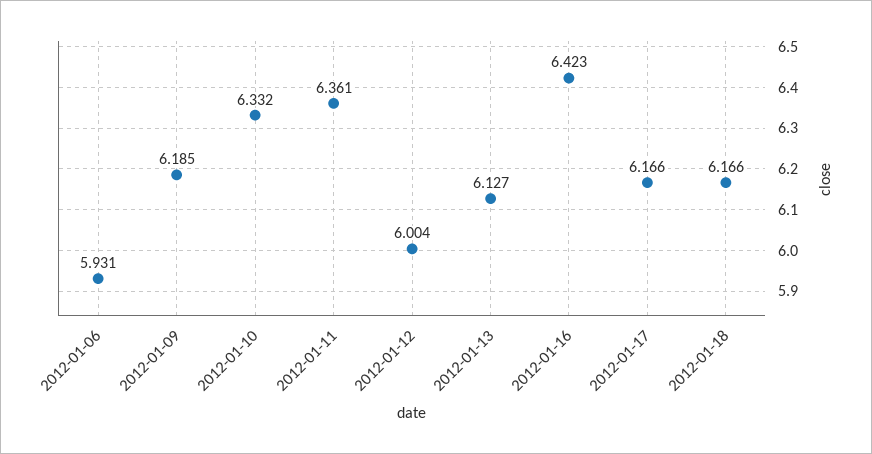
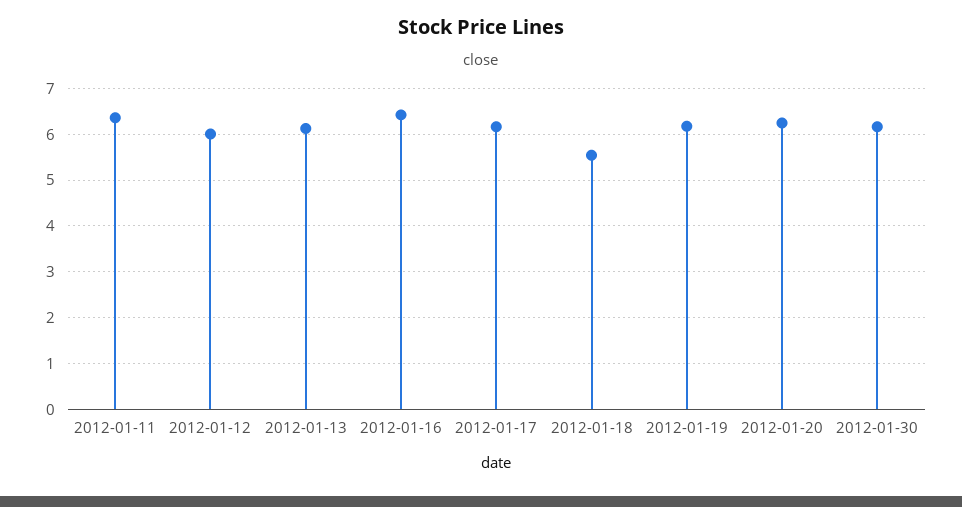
2012-01-06: 5.931 -> none
2012-01-09: 6.185 -> none
2012-01-10: 6.332 -> none
2012-01-18: 6.166 -> 5.6
2012-01-19: none -> 6.2
2012-01-20: none -> 6.2
2012-01-30: none -> 6.2

